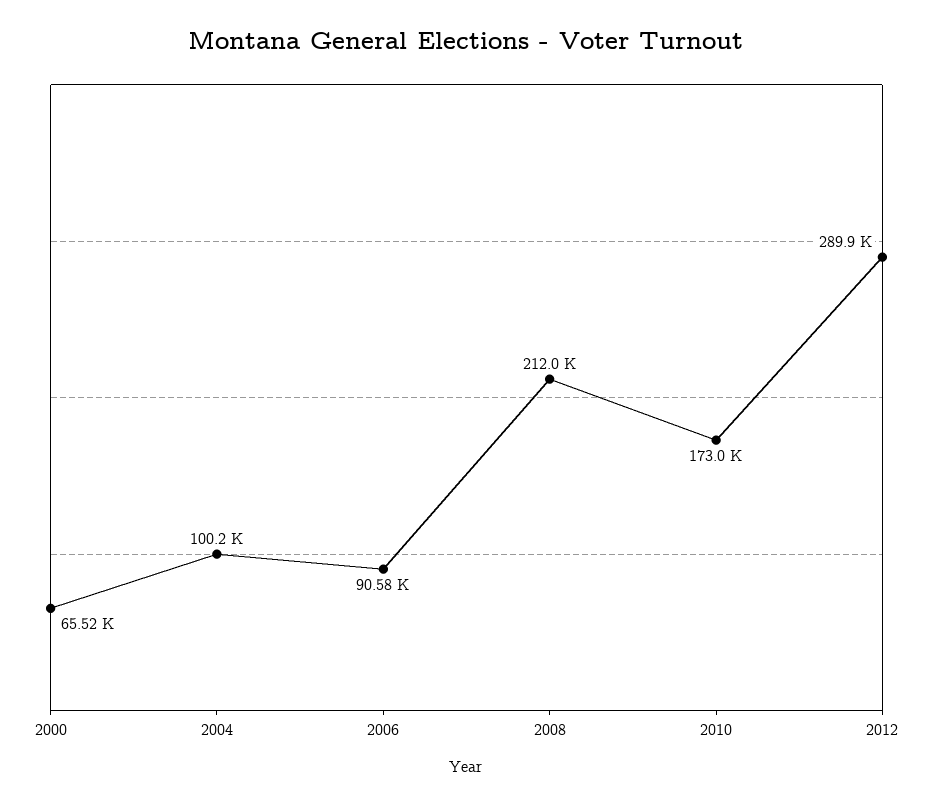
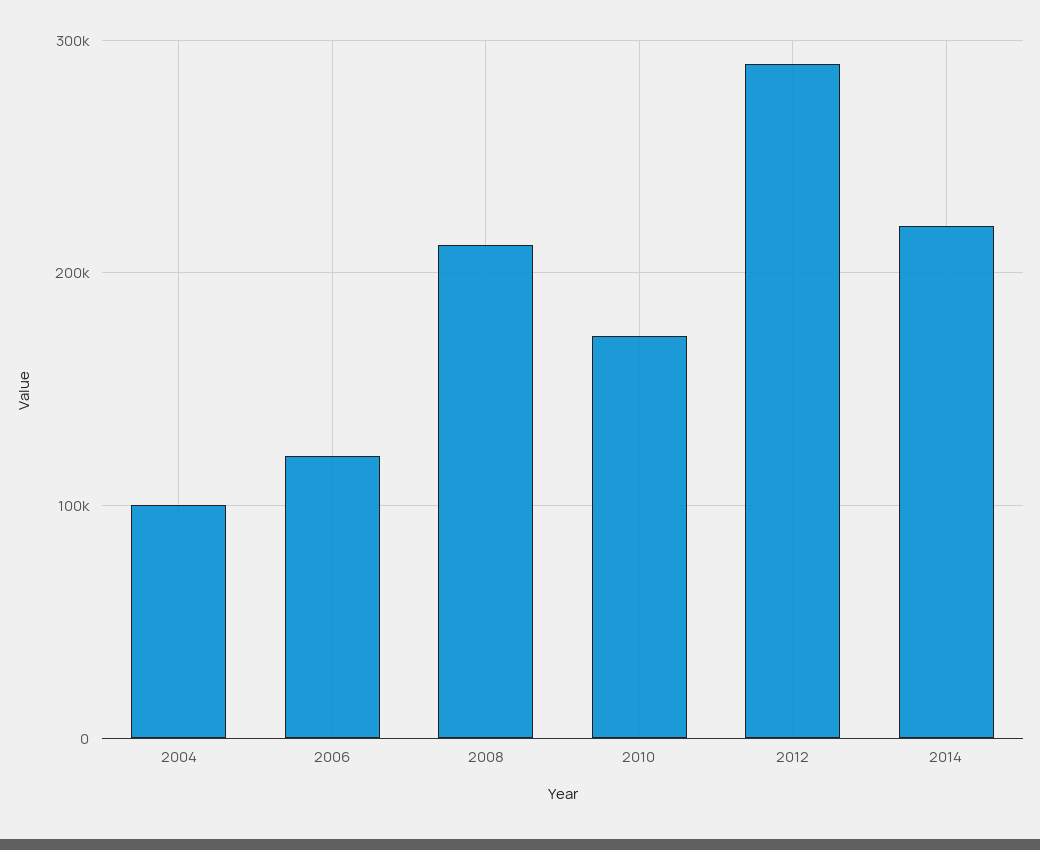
2000: 65520 -> none
2006: 90580 -> 120000
2014: none -> 220000

